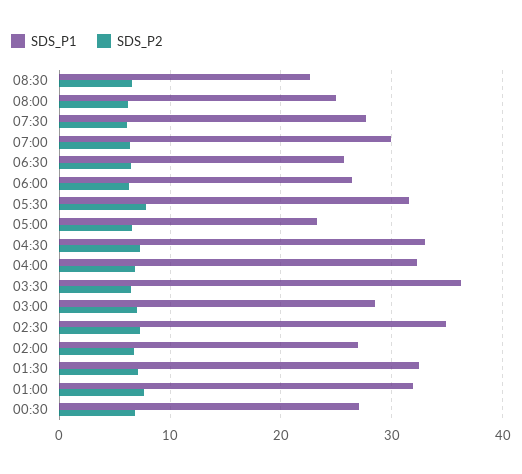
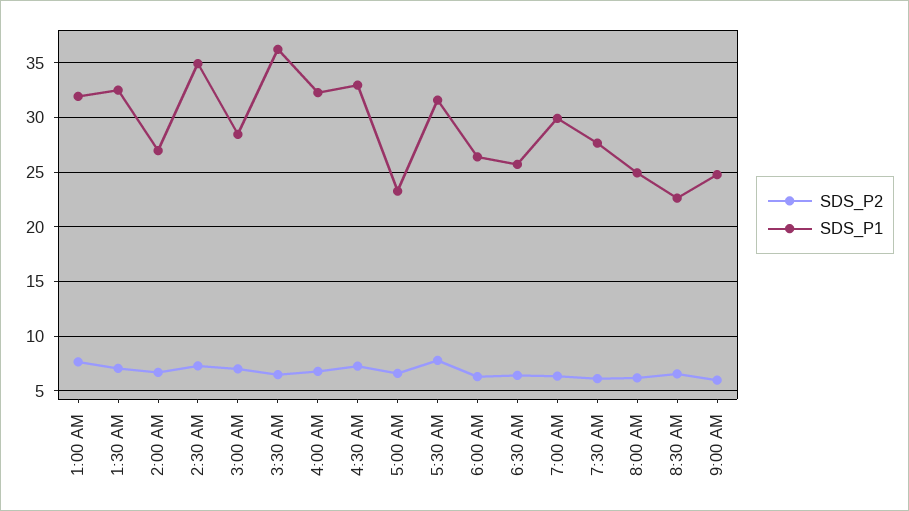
SDS_P1, 00:30: 27 -> none
SDS_P2, 00:30: 7 -> none
SDS_P2, 9:00 AM: none -> 6
SDS_P1, 9:00 AM: none -> 25

